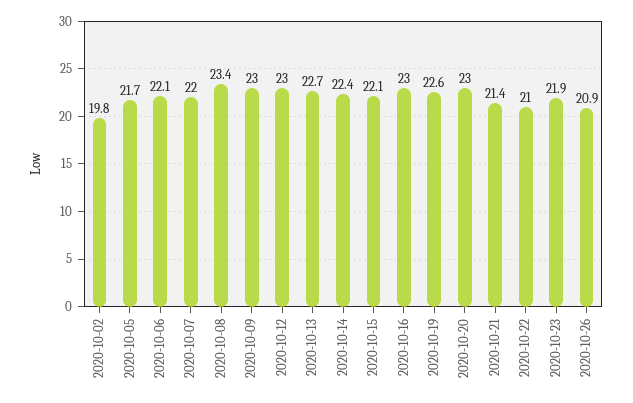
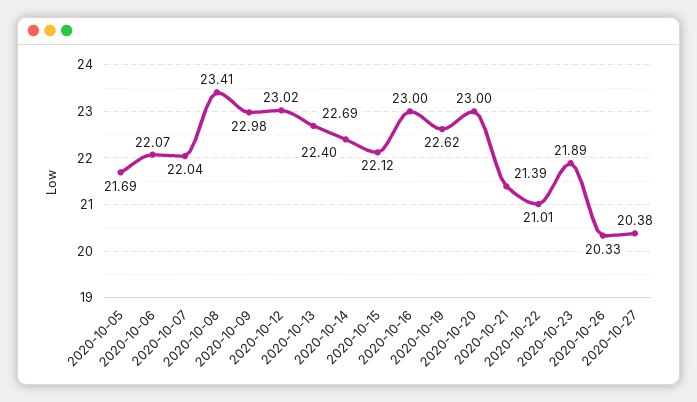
2020-10-02: 19.8 -> none
2020-10-26: 20.9 -> 20.33
2020-10-27: none -> 20.38

